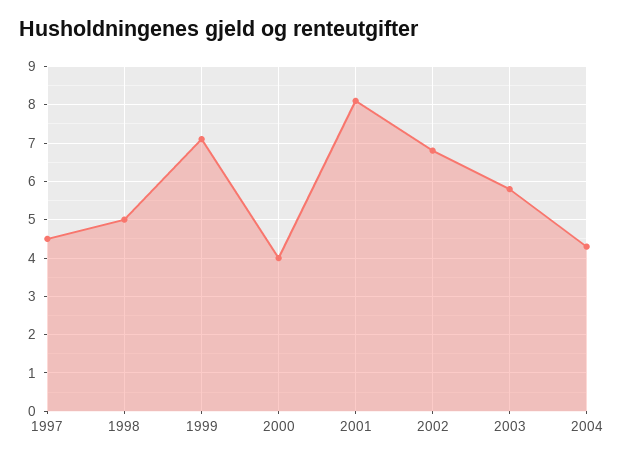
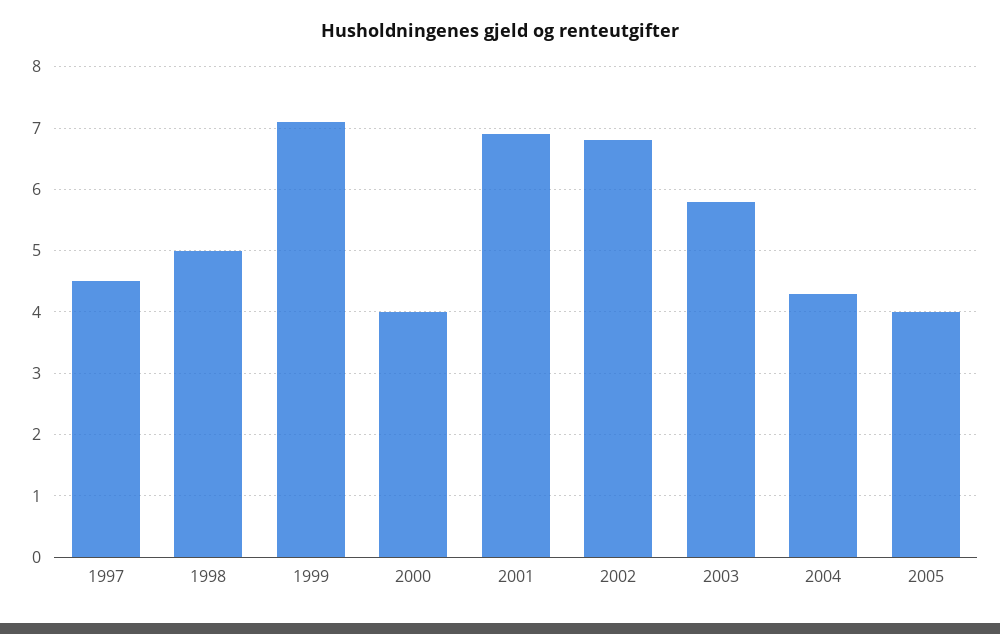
2001: 8 -> 6.9
2005: none -> 4

